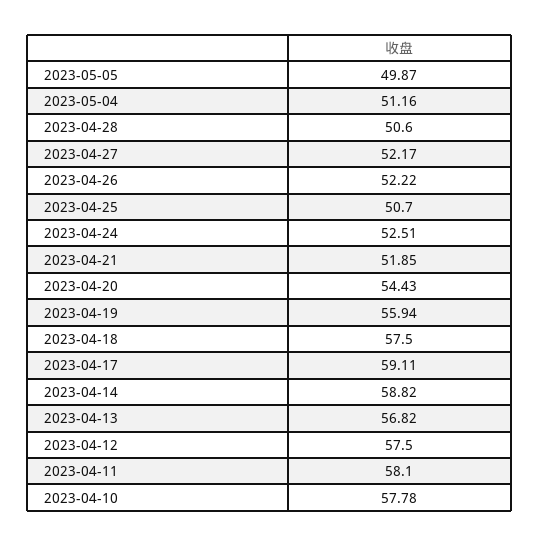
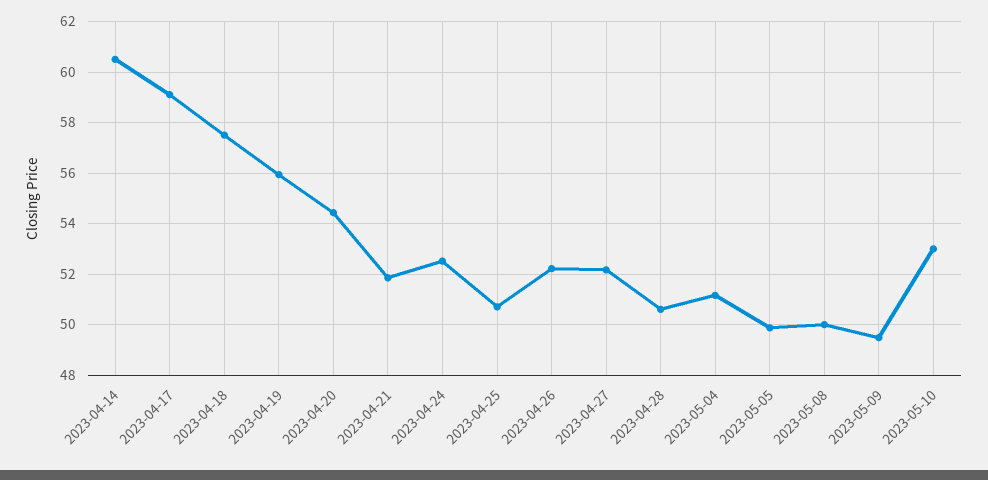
2023-04-14: 58.82 -> 60.5
2023-04-13: 56.82 -> none
2023-04-12: 57.5 -> none
2023-04-11: 58.1 -> none
2023-04-10: 57.78 -> none
2023-05-08: none -> 50
2023-05-09: none -> 49.5
2023-05-10: none -> 53

